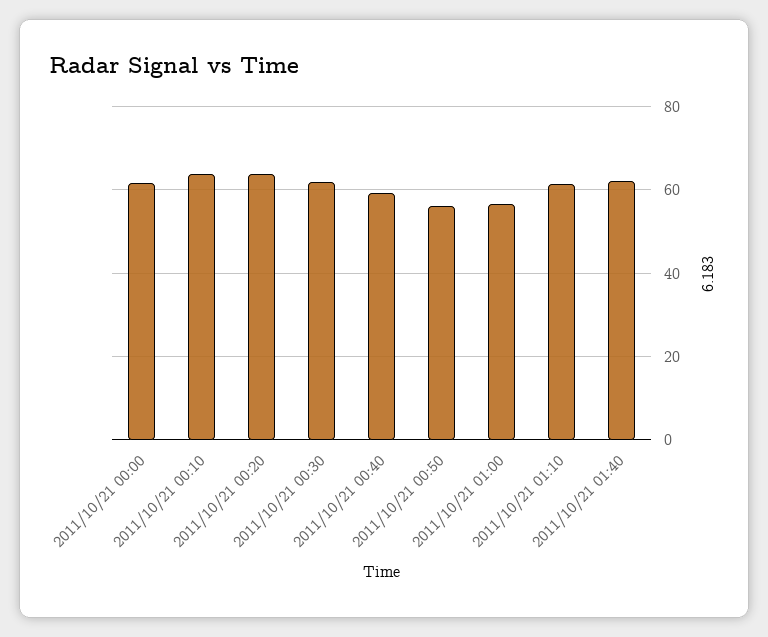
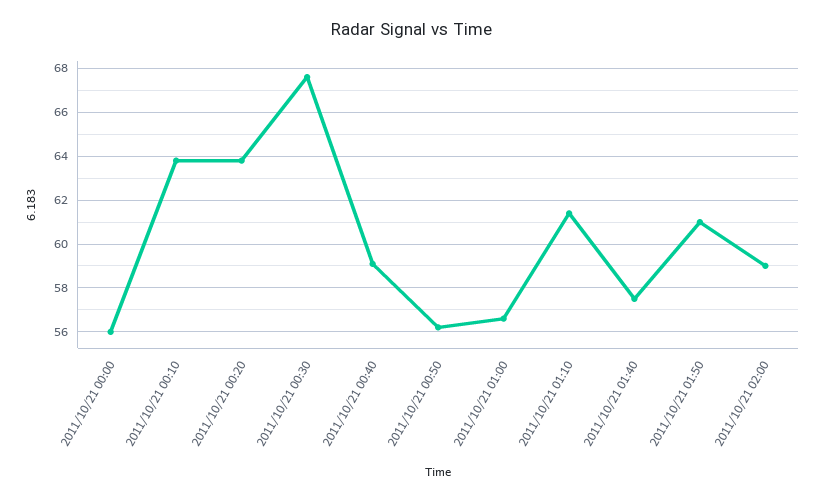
2011/10/21 00:00: 62 -> 56
2011/10/21 00:30: 62 -> 67.5
2011/10/21 01:40: 62 -> 57.5
2011/10/21 01:50: none -> 61
2011/10/21 02:00: none -> 59

